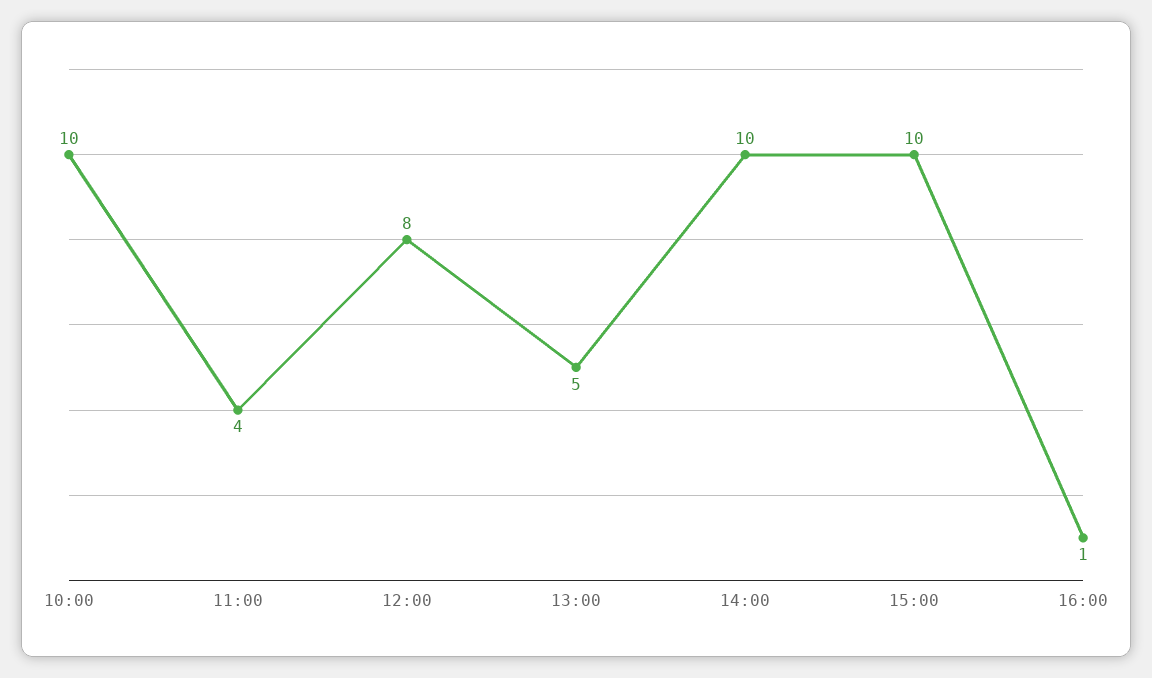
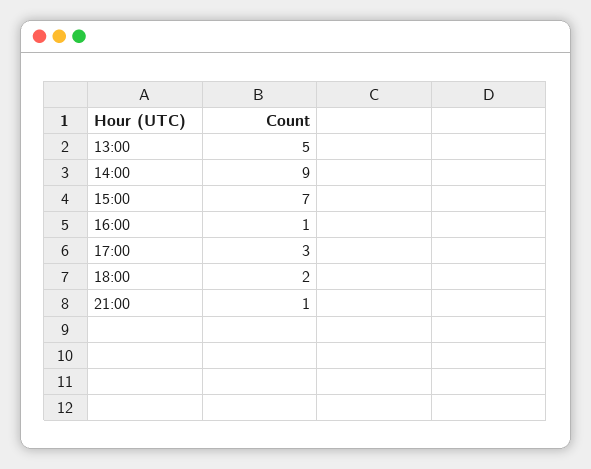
10:00: 10 -> none
11:00: 4 -> none
12:00: 8 -> none
14:00: 10 -> 9
15:00: 10 -> 7
17:00: none -> 3
18:00: none -> 2
21:00: none -> 1

